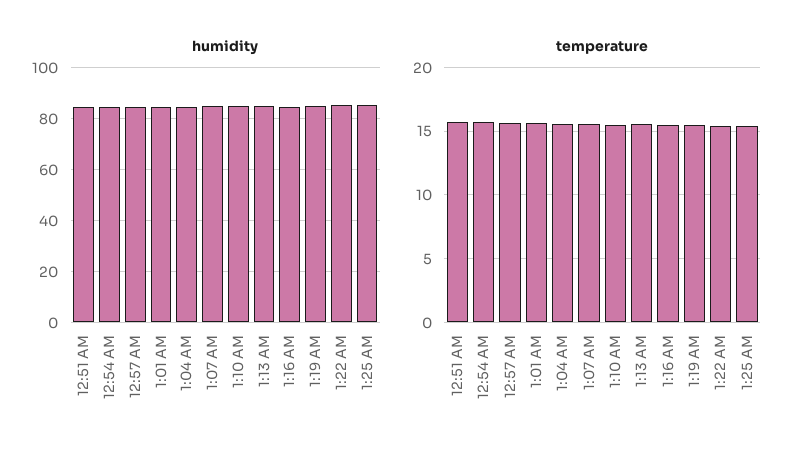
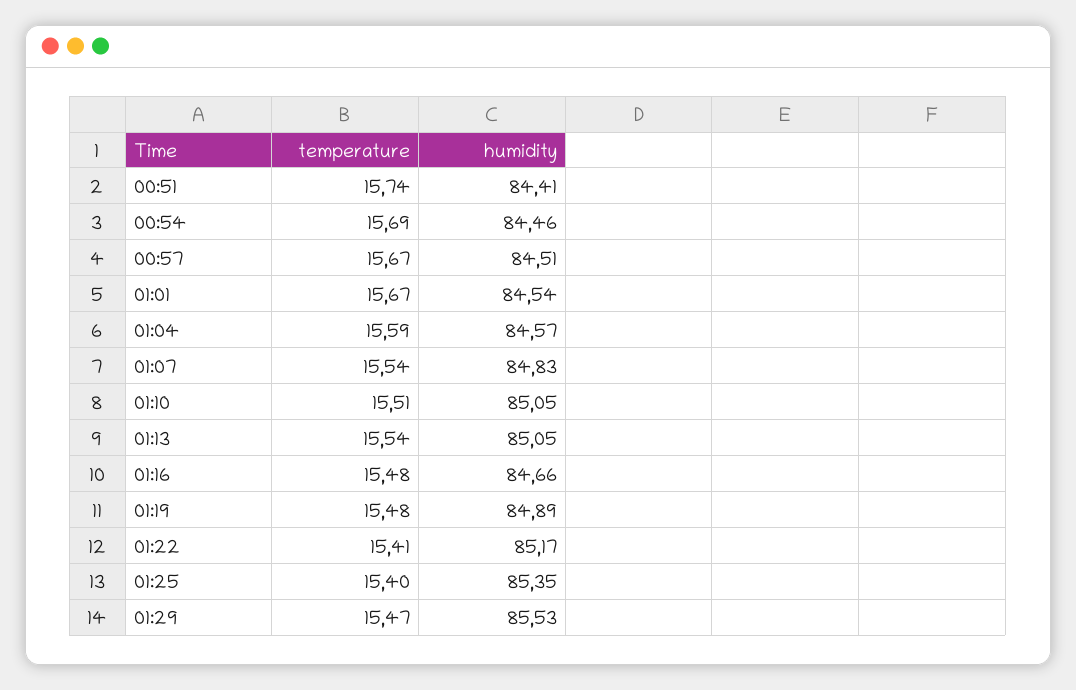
temperature, 01:29: none -> 15.47
humidity, 01:29: none -> 85.53

